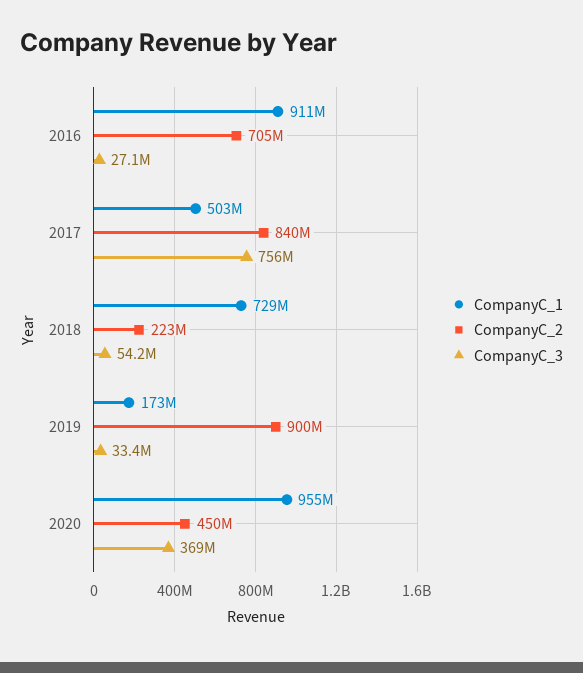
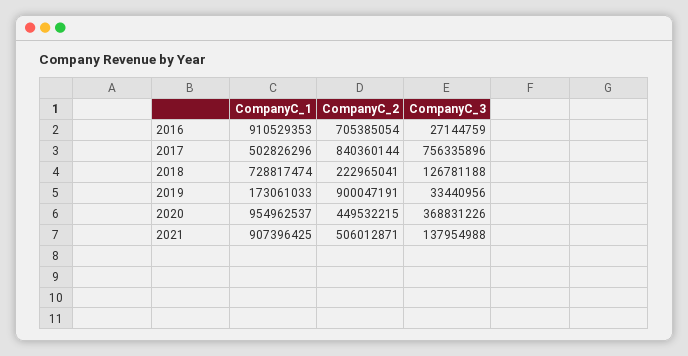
CompanyC_3, 2018: 54200000 -> 126781188
CompanyC_1, 2021: none -> 907396425
CompanyC_2, 2021: none -> 506012871
CompanyC_3, 2021: none -> 137954988

